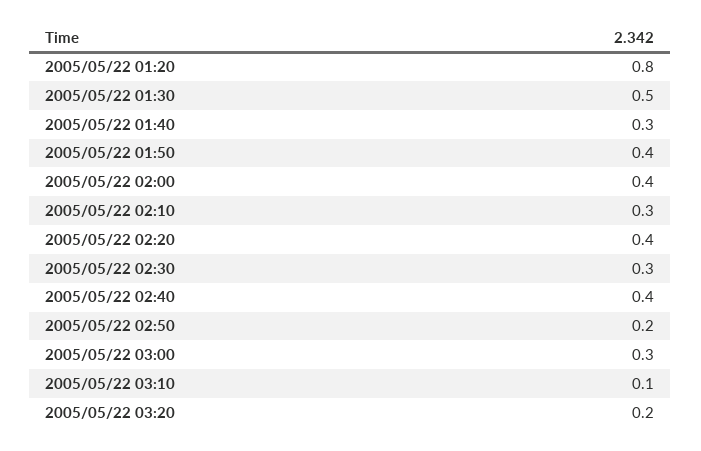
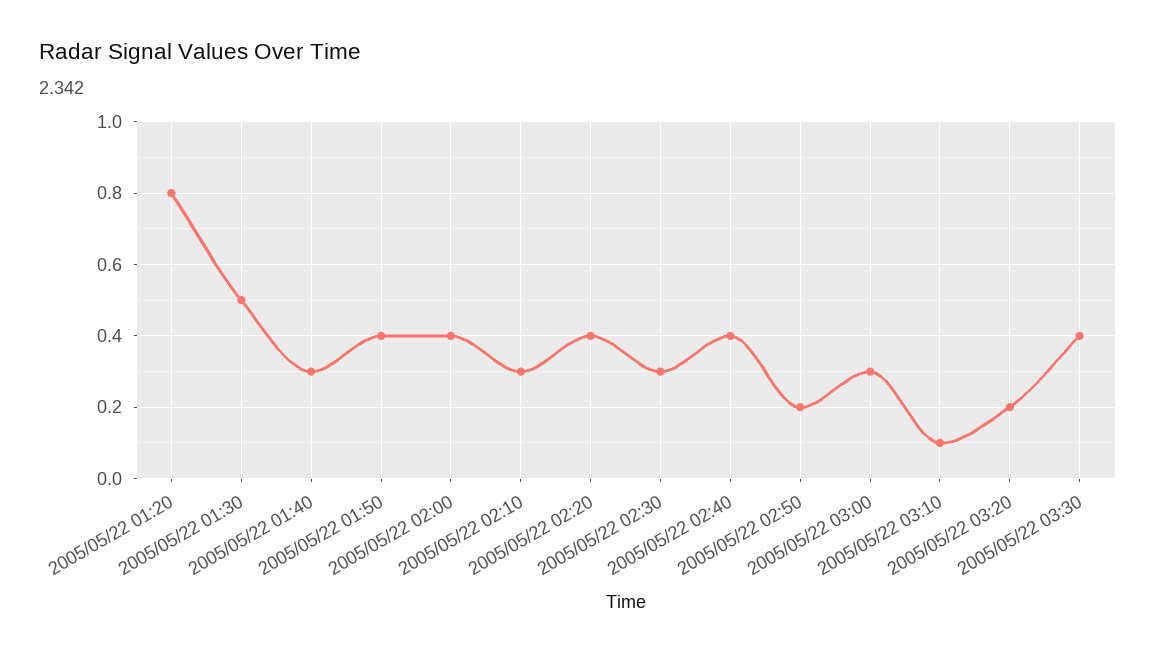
2005/05/22 03:30: none -> 0.4

